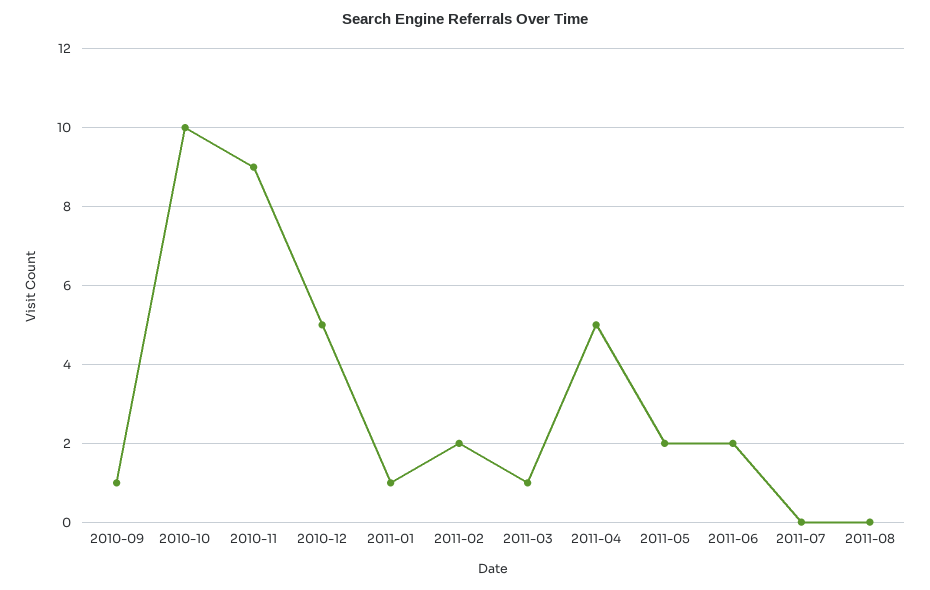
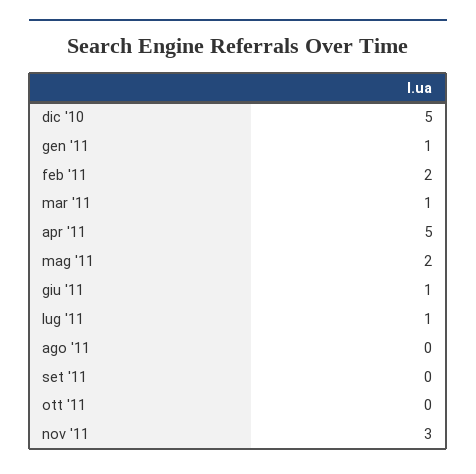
2010-09: 1 -> none
2010-10: 10 -> none
2010-11: 9 -> none
2011-06: 2 -> 1
2011-07: 0 -> 1
set '11: none -> 0
ott '11: none -> 0
nov '11: none -> 3

